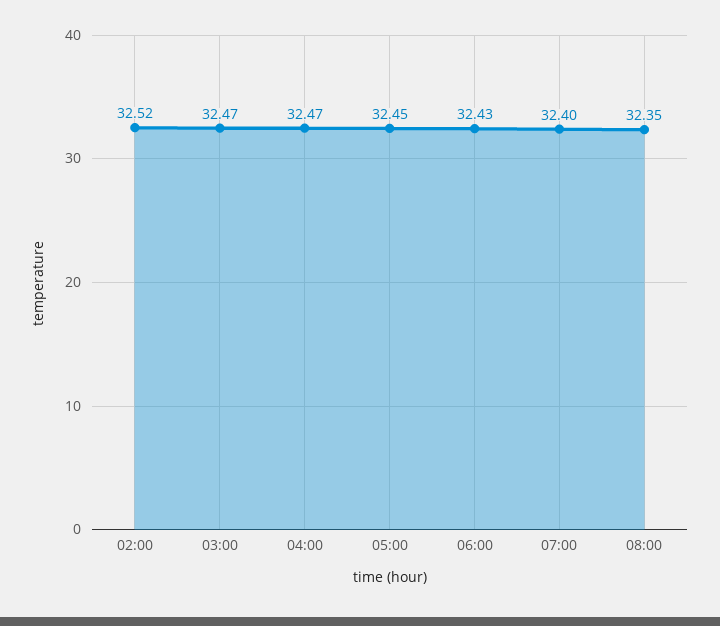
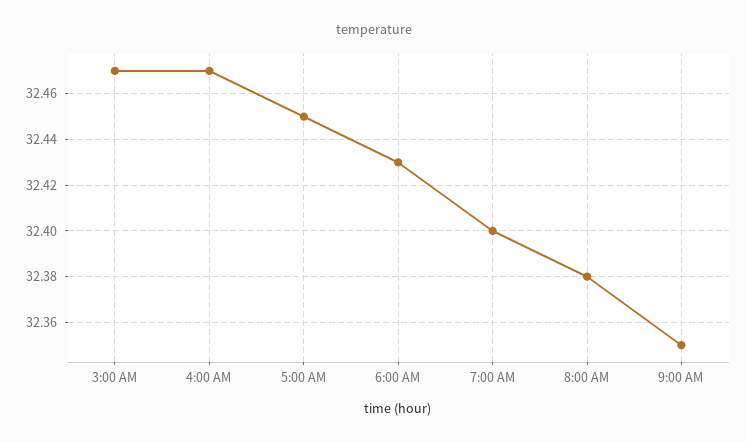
02:00: 32.52 -> none
08:00: 32.35 -> 32.38
9:00 AM: none -> 32.35

